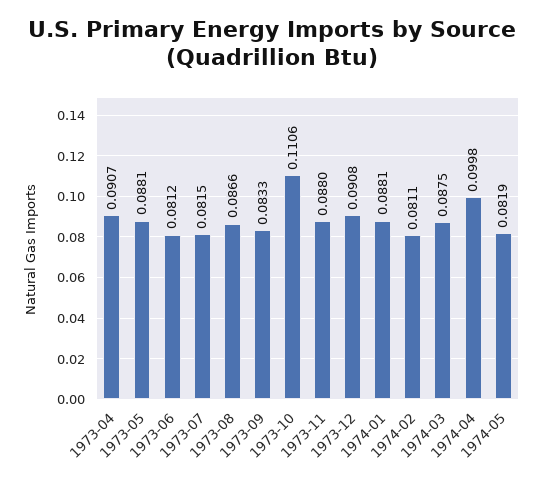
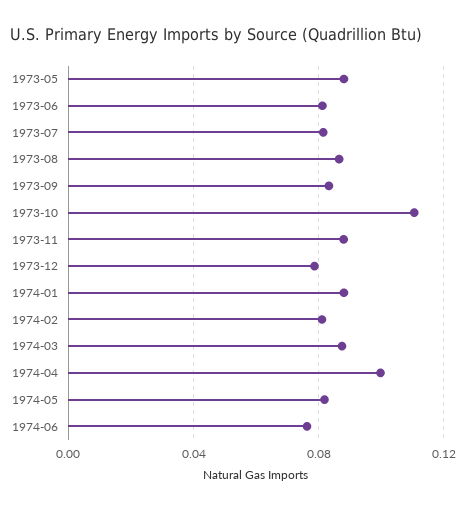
1973-04: 0.0907 -> none
1973-12: 0.0908 -> 0.08
1974-06: none -> 0.075

